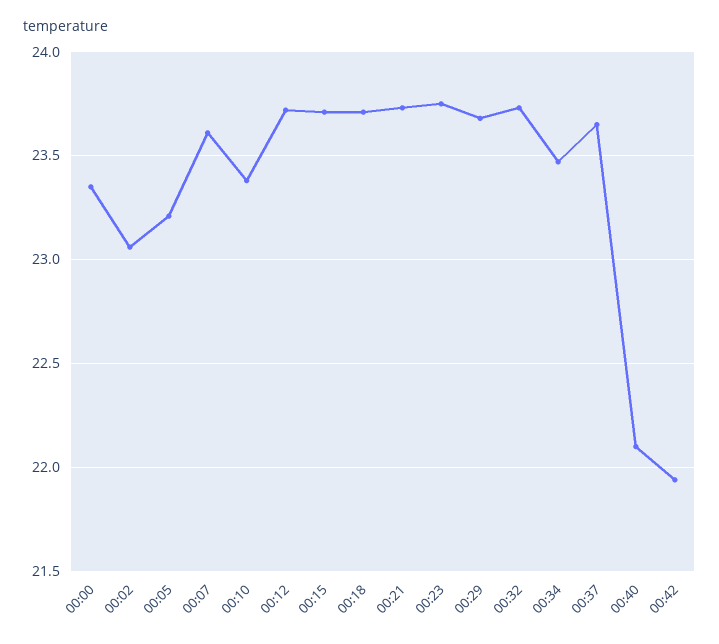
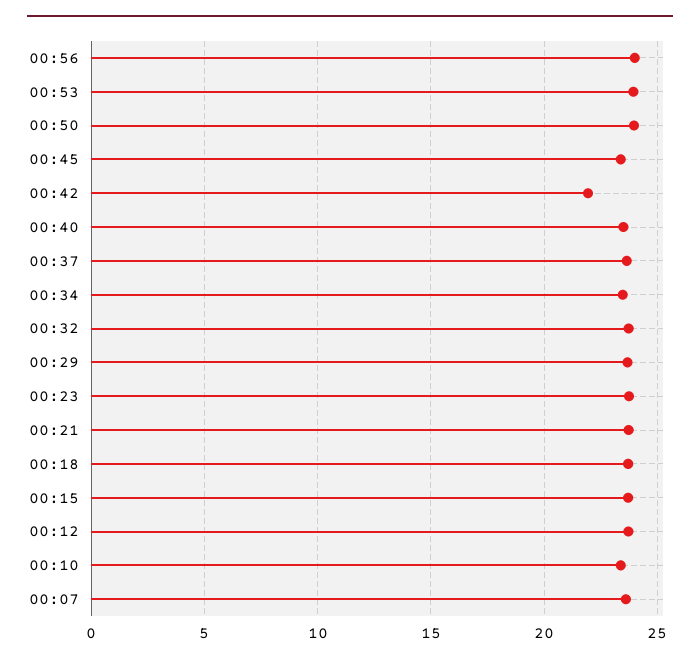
00:00: 23.35 -> none
00:02: 23.05 -> none
00:05: 23.2 -> none
00:40: 22.1 -> 23.5
00:56: none -> 24
00:53: none -> 24
00:50: none -> 24
00:45: none -> 23.5

